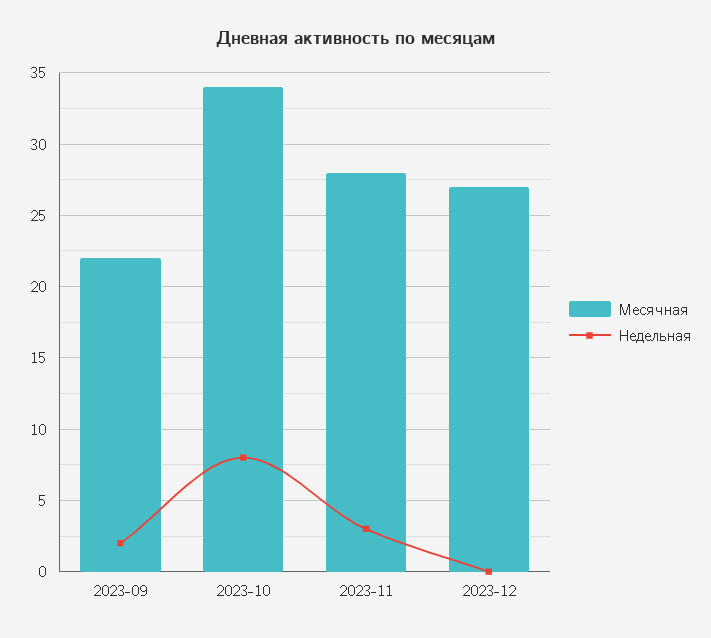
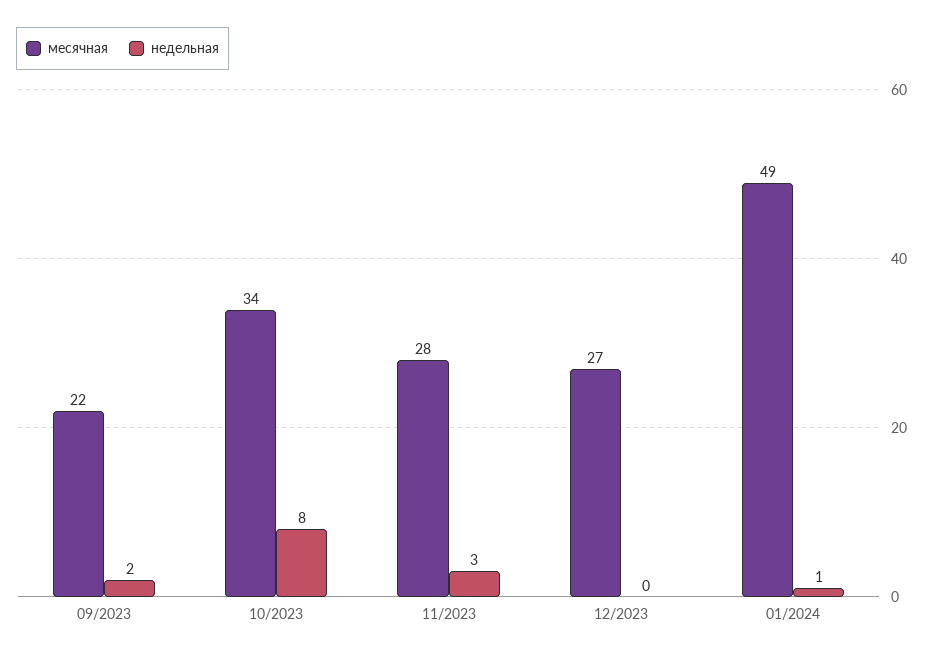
Месячная, 01/2024: none -> 49
Недельная, 01/2024: none -> 1

